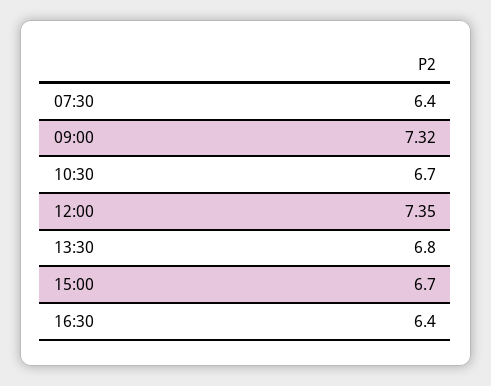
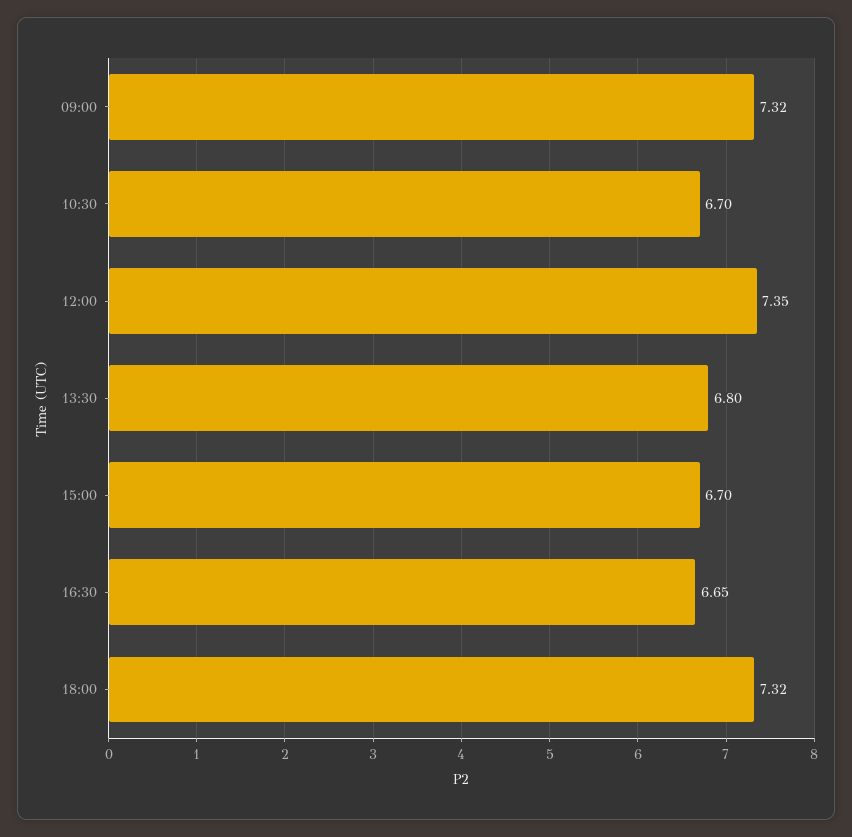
07:30: 6.4 -> none
16:30: 6.4 -> 6.65
18:00: none -> 7.32

